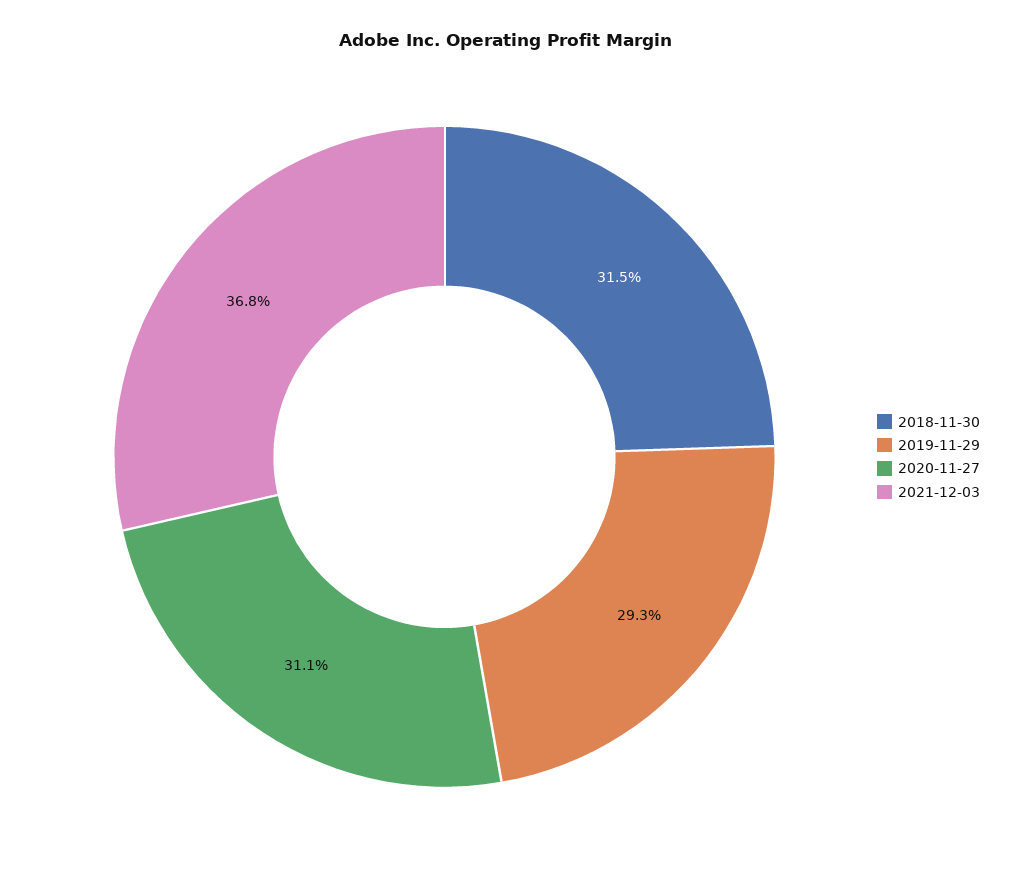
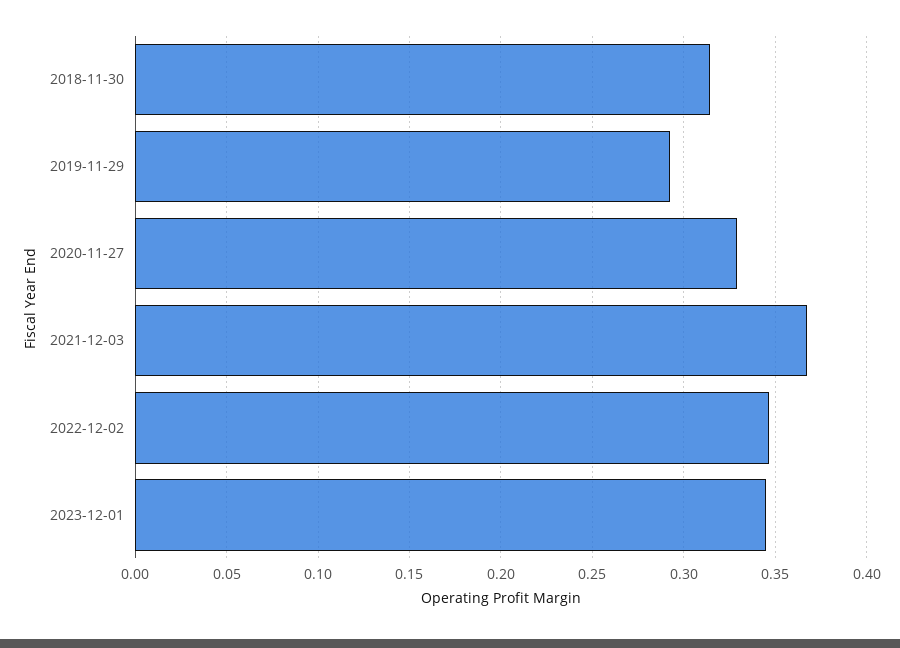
2020-11-27: 0.311 -> 0.33
2022-12-02: none -> 0.345
2023-12-01: none -> 0.345

